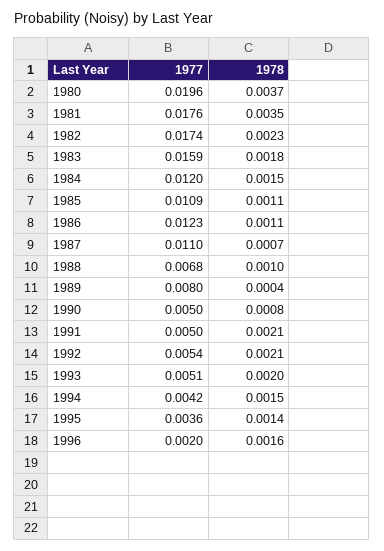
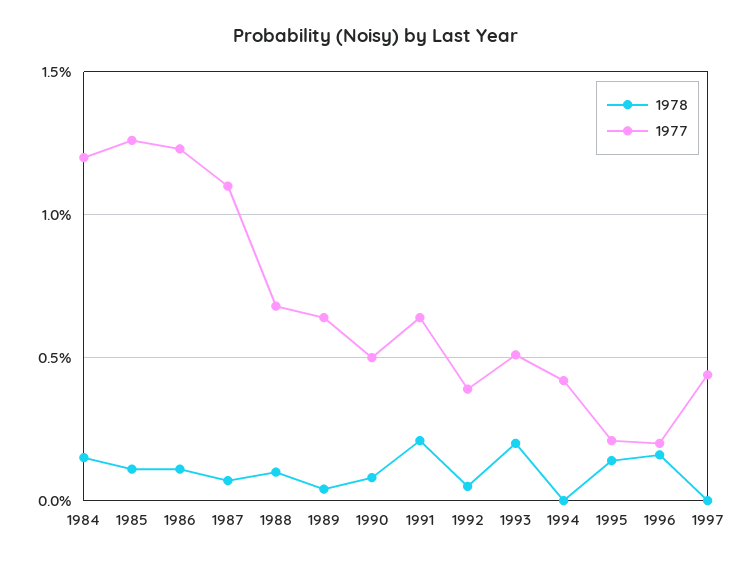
1977, 1980: 0.0196 -> none
1978, 1980: 0.0037 -> none
1977, 1981: 0.0176 -> none
1978, 1981: 0.0035 -> none
1977, 1982: 0.0174 -> none
1978, 1982: 0.0023 -> none
1977, 1983: 0.0159 -> none
1978, 1983: 0.0018 -> none
1977, 1985: 0.0109 -> 0.0125
1977, 1989: 0.008 -> 0.0065
1977, 1991: 0.005 -> 0.0065
1977, 1992: 0.0054 -> 0.004
1978, 1992: 0.0021 -> 0.0005
1978, 1994: 0.0015 -> 0
1977, 1995: 0.0036 -> 0.002
1978, 1997: none -> 0
1977, 1997: none -> 0.0045

